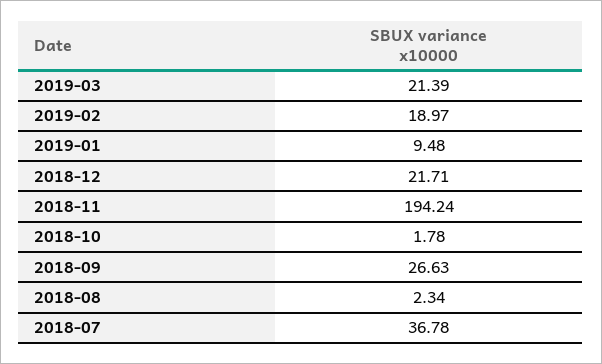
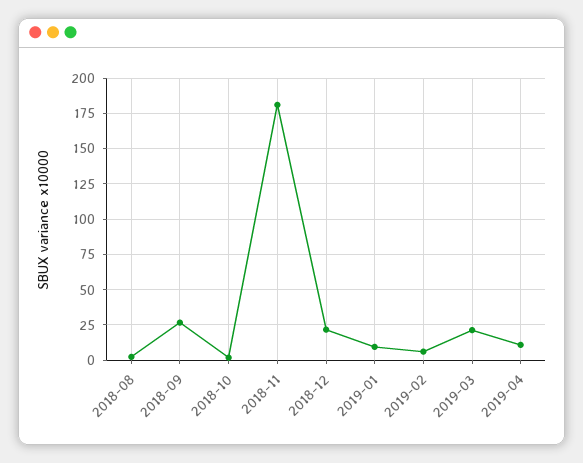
2019-02: 18.97 -> 5
2018-11: 194.24 -> 180
2018-07: 36.78 -> none
2019-04: none -> 10

